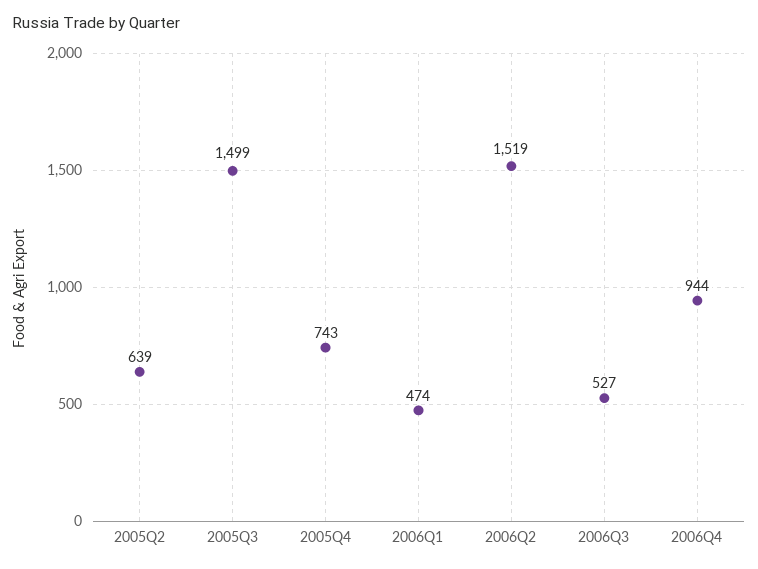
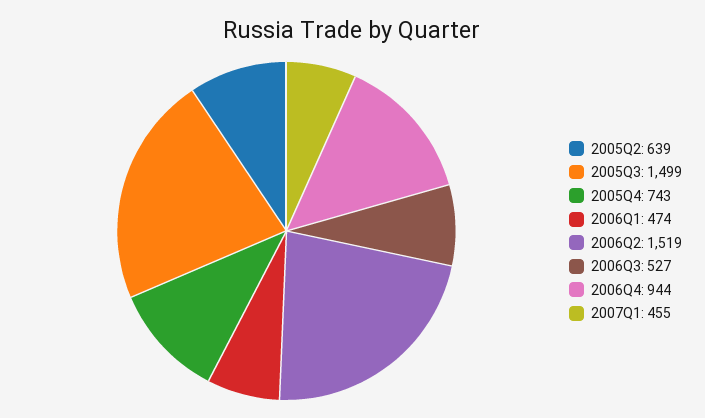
2007Q1: none -> 455

